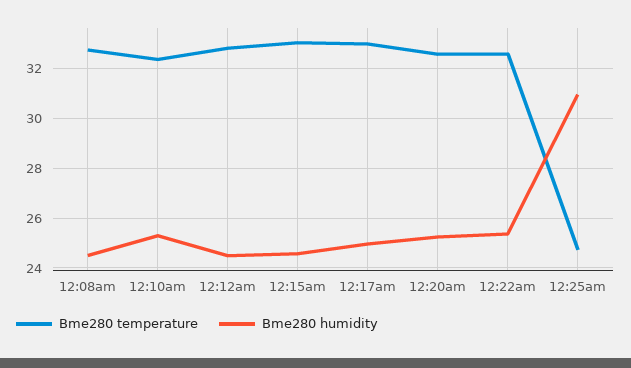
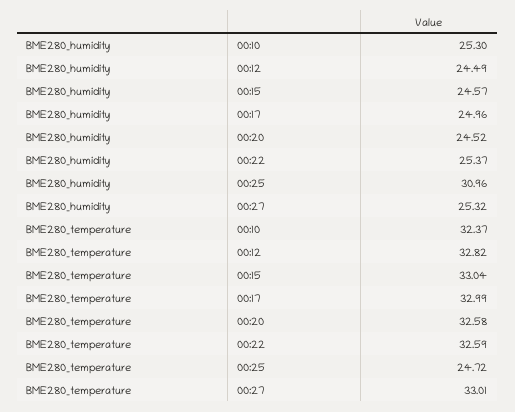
Bme280 temperature, 12:08am: 32.75 -> none
Bme280 humidity, 12:08am: 24.5 -> none
Bme280 humidity, 12:20am: 25.25 -> 24.52
Bme280 humidity, 00:27: none -> 25.32
Bme280 temperature, 00:27: none -> 33.01

